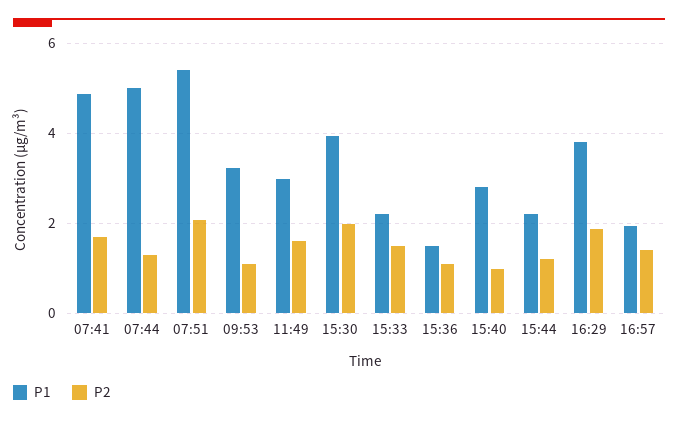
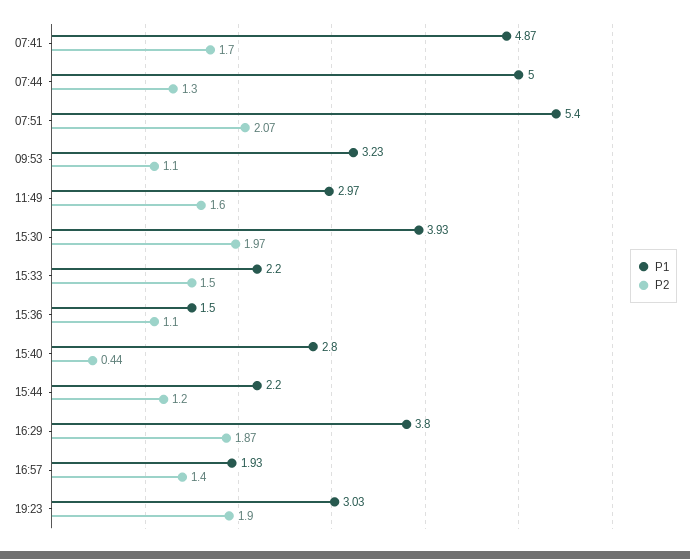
P2, 15:40: 1 -> 0.44
P1, 19:23: none -> 3.03
P2, 19:23: none -> 1.9

